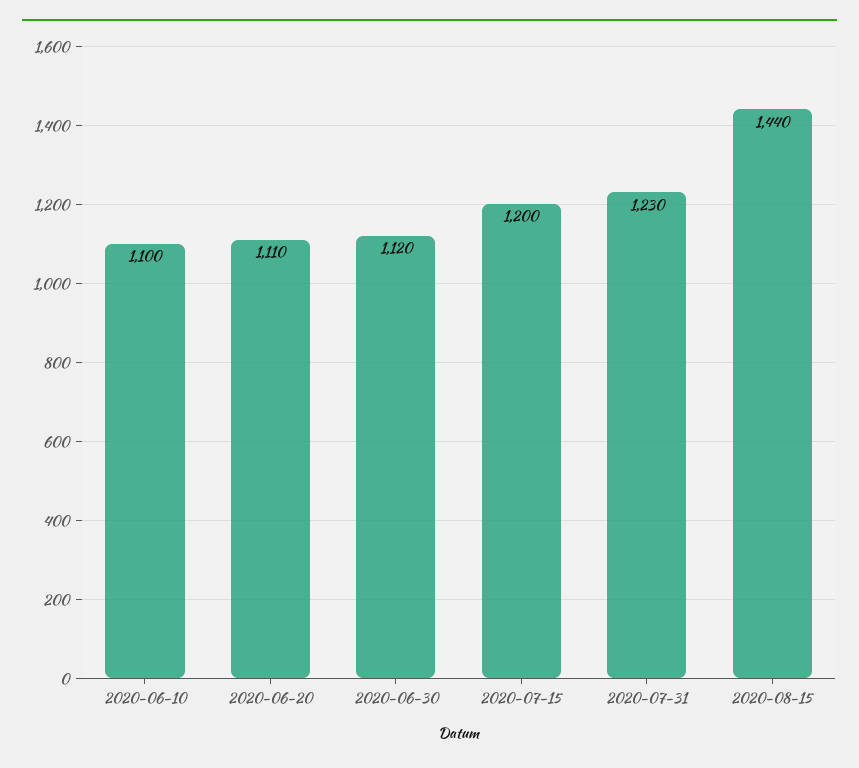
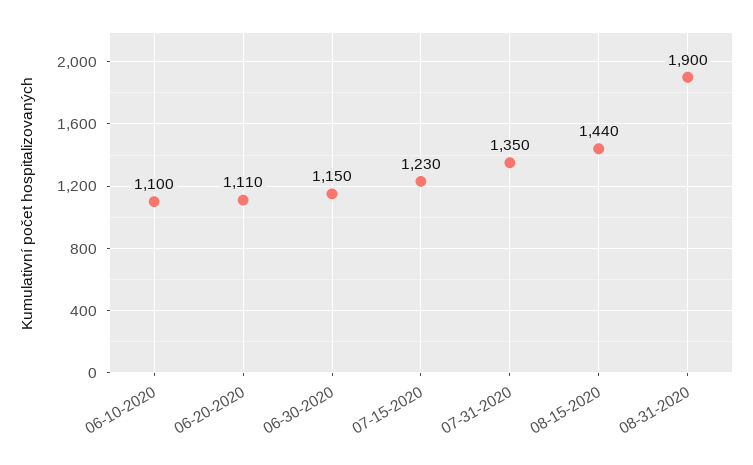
2020-06-30: 1120 -> 1150
2020-07-15: 1200 -> 1230
2020-07-31: 1230 -> 1350
08-31-2020: none -> 1900

